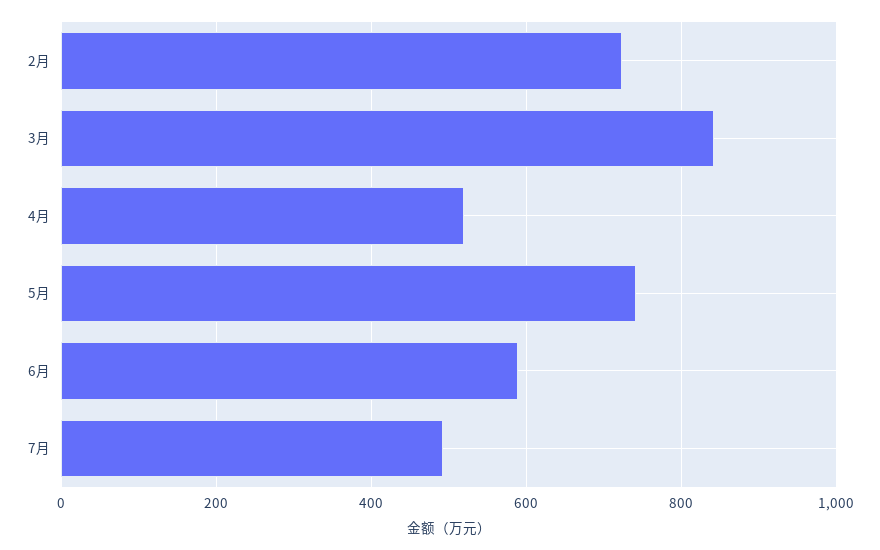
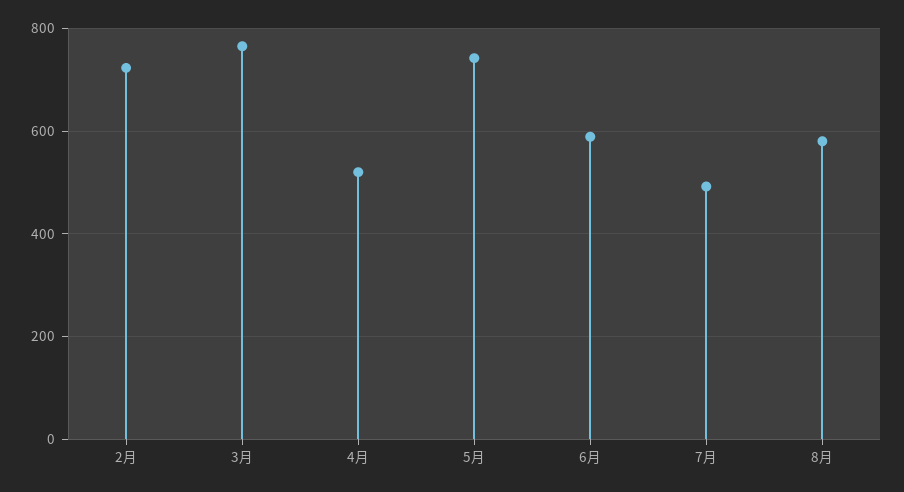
3月: 840 -> 760
8月: none -> 580

